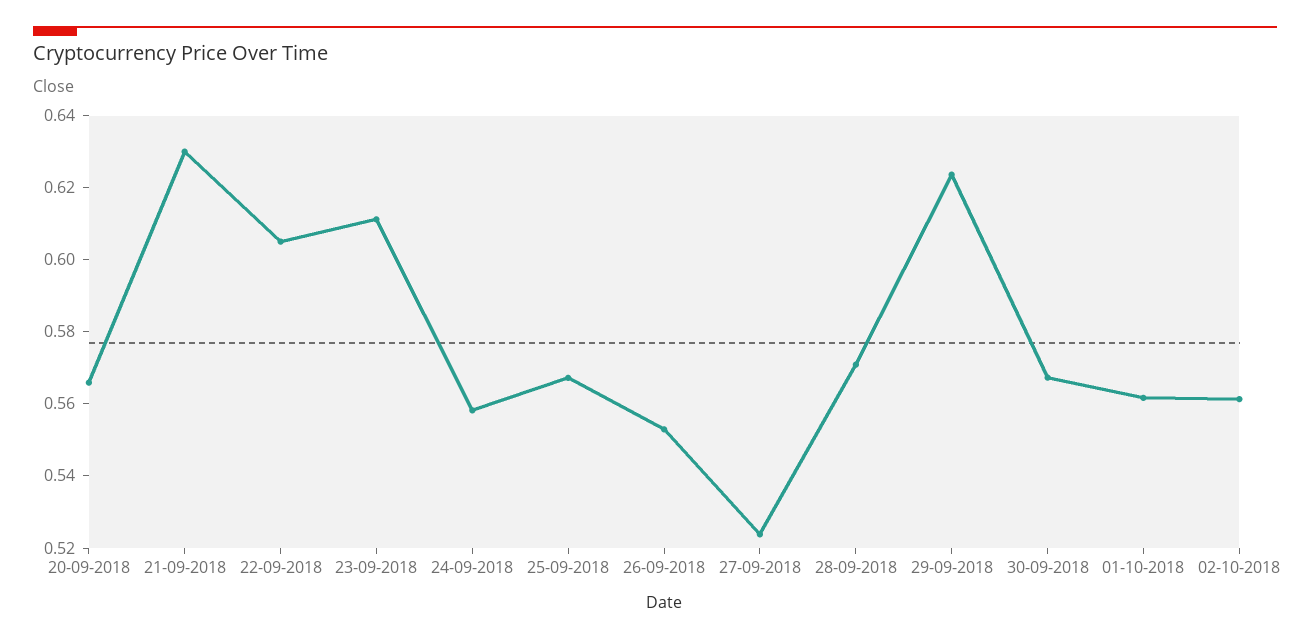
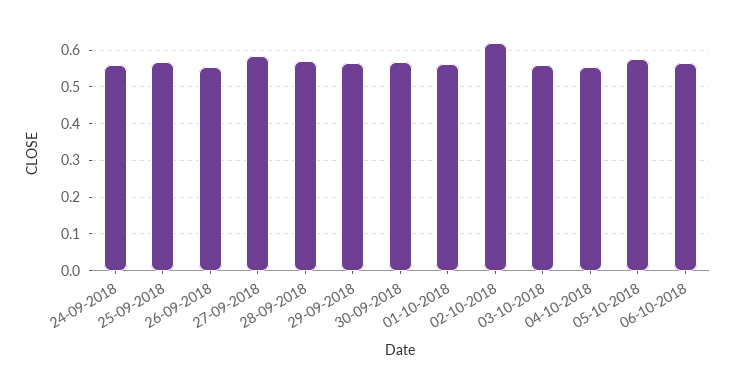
20-09-2018: 0.565 -> none
21-09-2018: 0.63 -> none
22-09-2018: 0.605 -> none
23-09-2018: 0.61 -> none
27-09-2018: 0.525 -> 0.58
29-09-2018: 0.625 -> 0.56
02-10-2018: 0.56 -> 0.62
03-10-2018: none -> 0.56
04-10-2018: none -> 0.56
05-10-2018: none -> 0.58
06-10-2018: none -> 0.56

